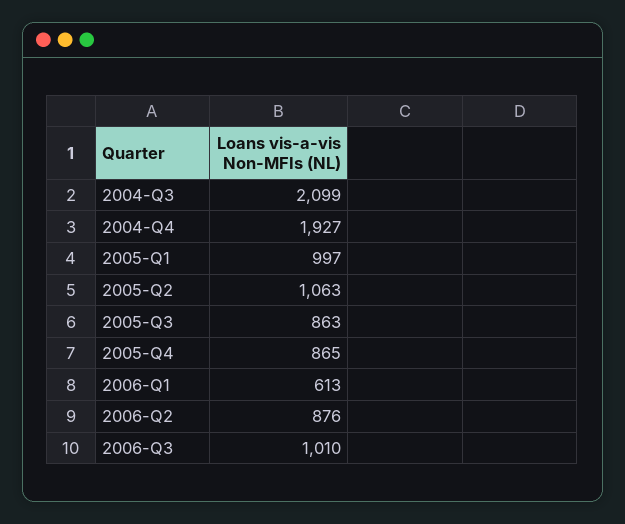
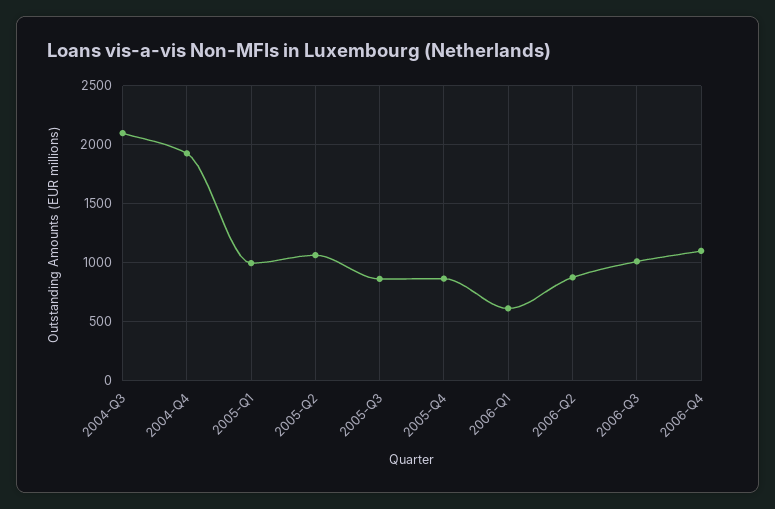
2006-Q4: none -> 1100

